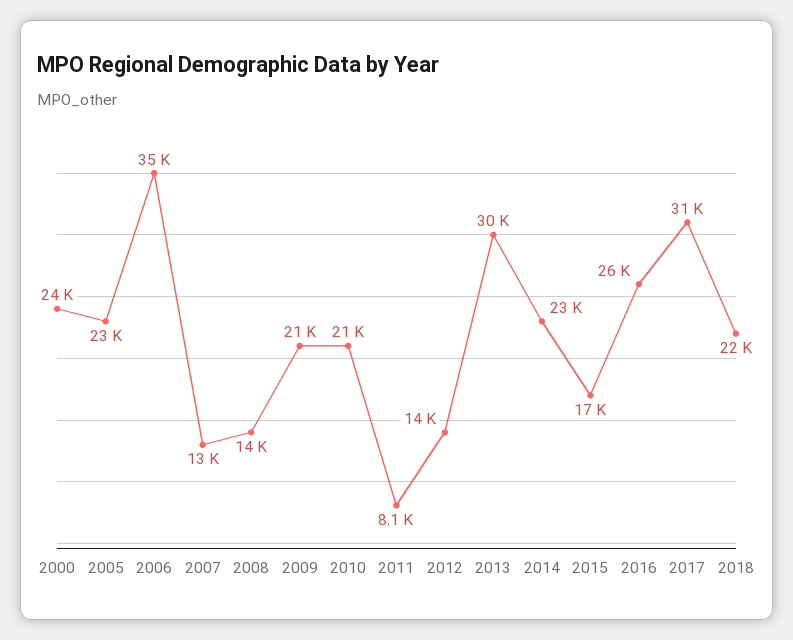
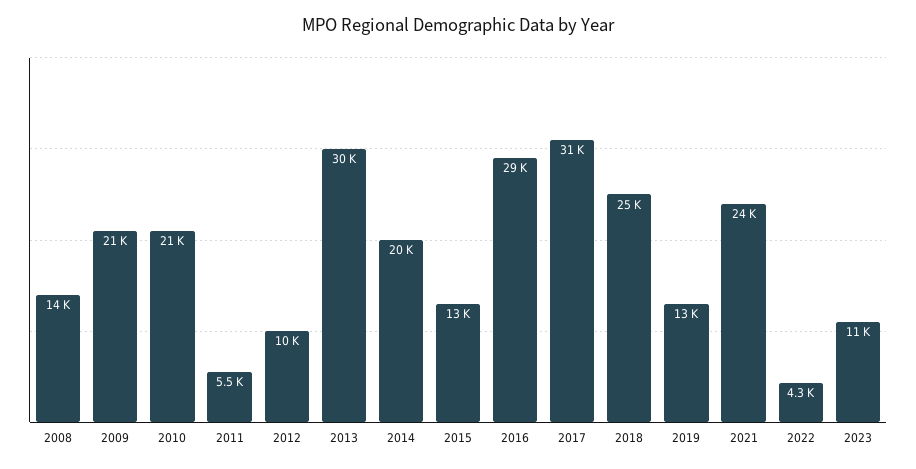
2000: 24000 -> none
2005: 23000 -> none
2006: 35000 -> none
2007: 13000 -> none
2011: 8100 -> 5500
2012: 14000 -> 10000
2014: 23000 -> 20000
2015: 17000 -> 13000
2016: 26000 -> 29000
2018: 22000 -> 25000
2019: none -> 13000
2021: none -> 24000
2022: none -> 4300
2023: none -> 11000

